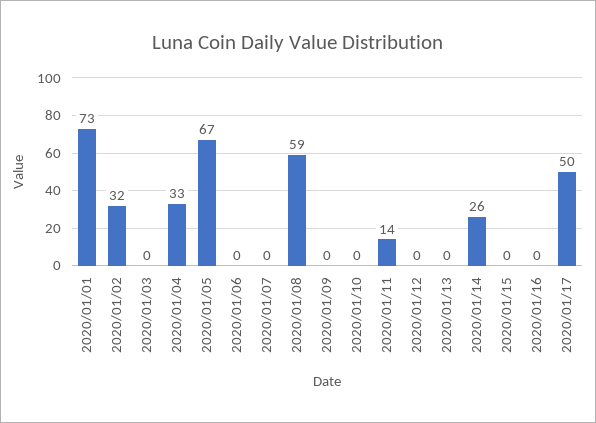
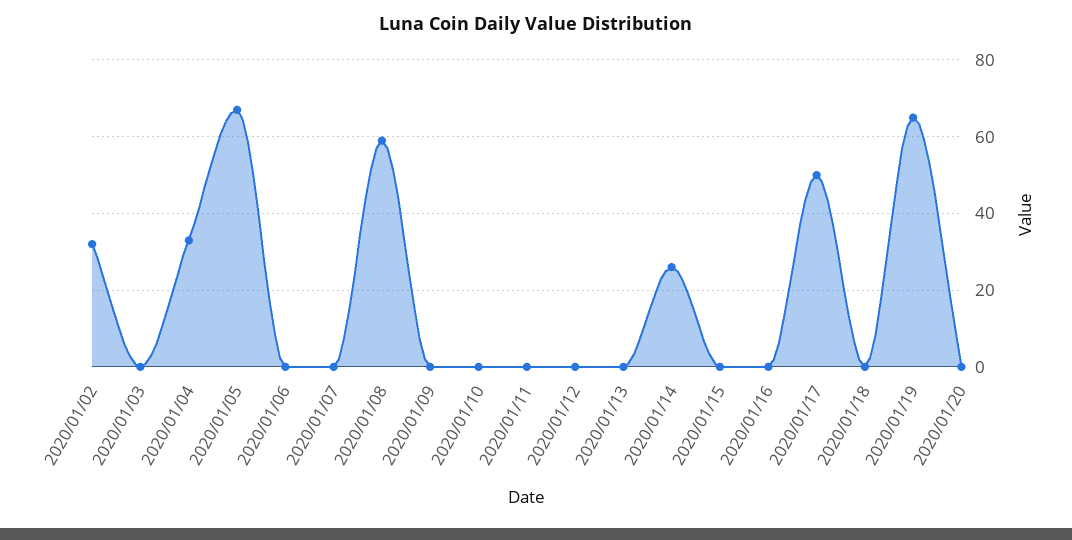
2020/01/01: 73 -> none
2020/01/11: 14 -> 0
2020/01/18: none -> 0
2020/01/19: none -> 65
2020/01/20: none -> 0

